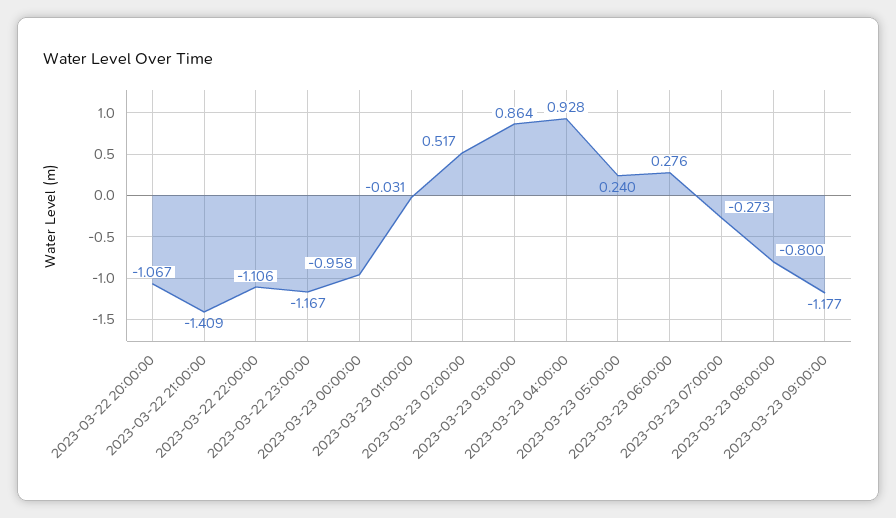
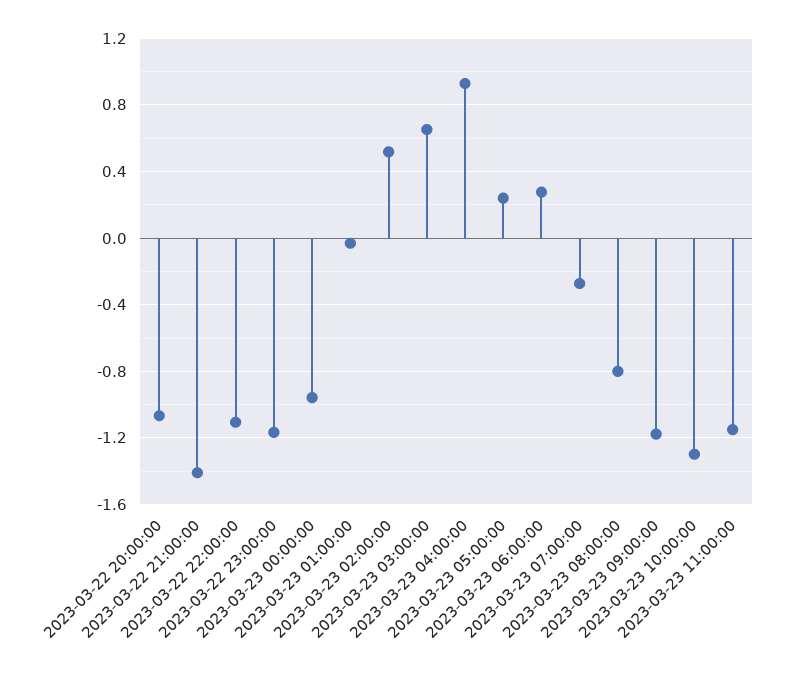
2023-03-23 03:00:00: 0.864 -> 0.65
2023-03-23 10:00:00: none -> -1.3
2023-03-23 11:00:00: none -> -1.15

